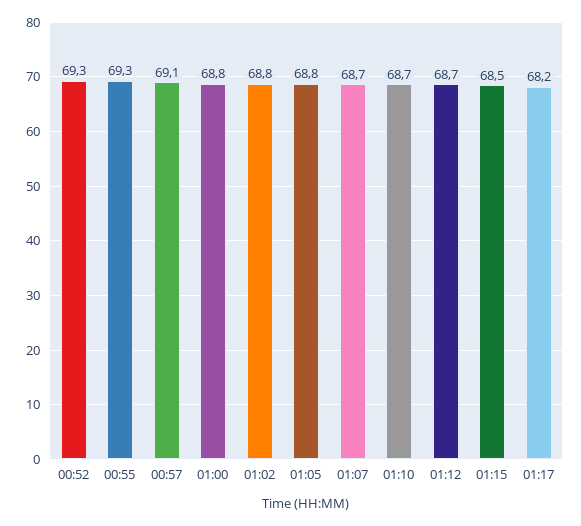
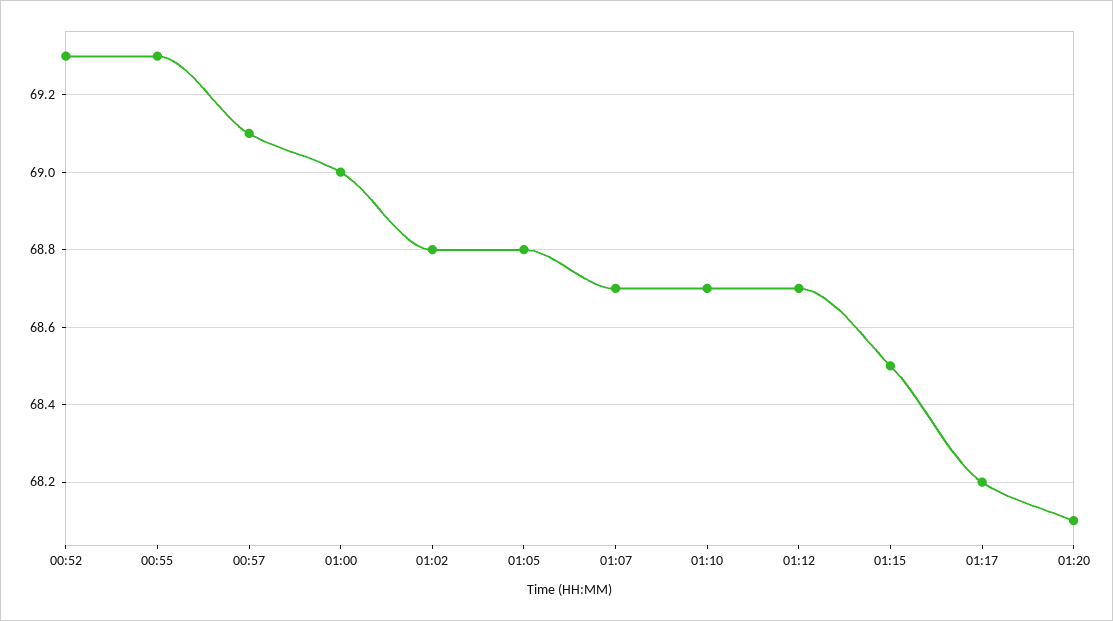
01:00: 68.8 -> 69
01:20: none -> 68.1

